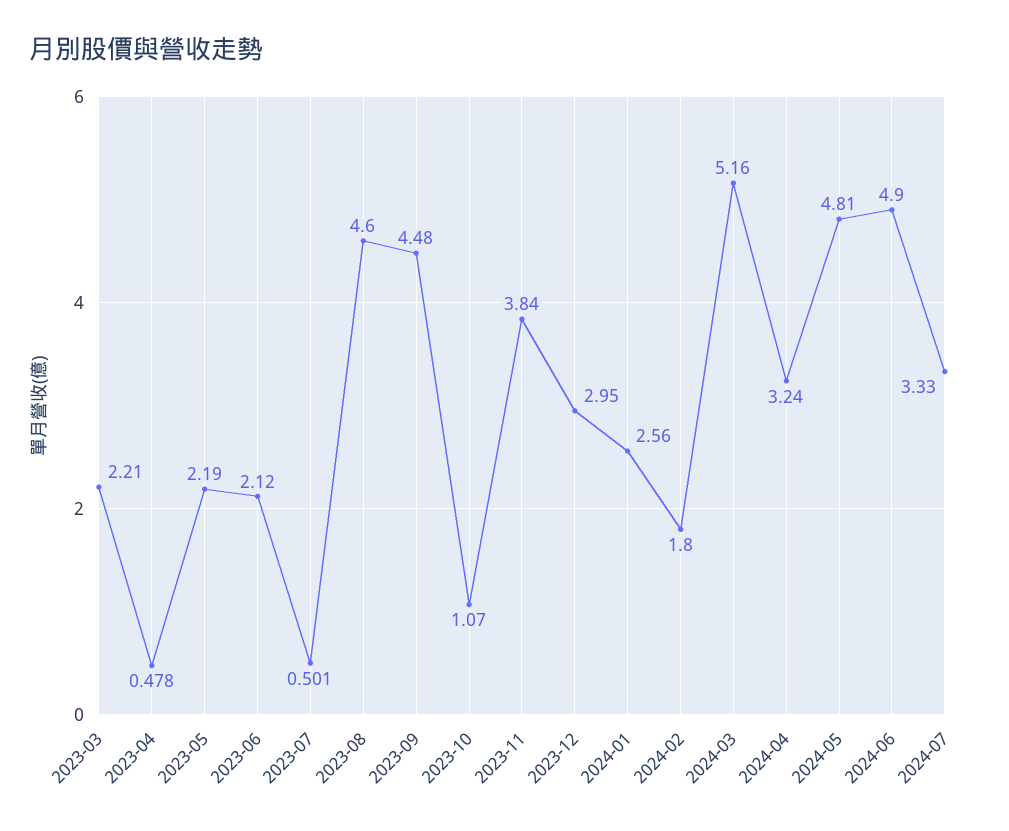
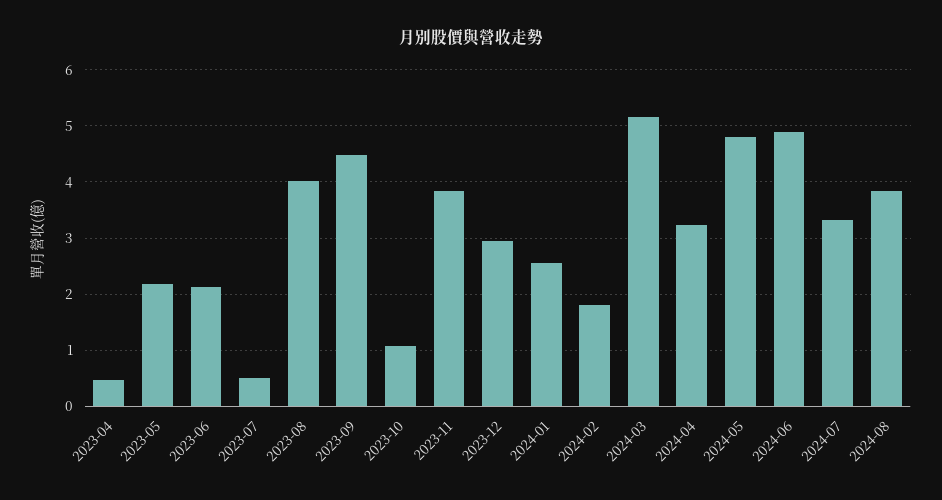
2023-03: 2.21 -> none
2023-08: 4.6 -> 4
2024-08: none -> 3.8

